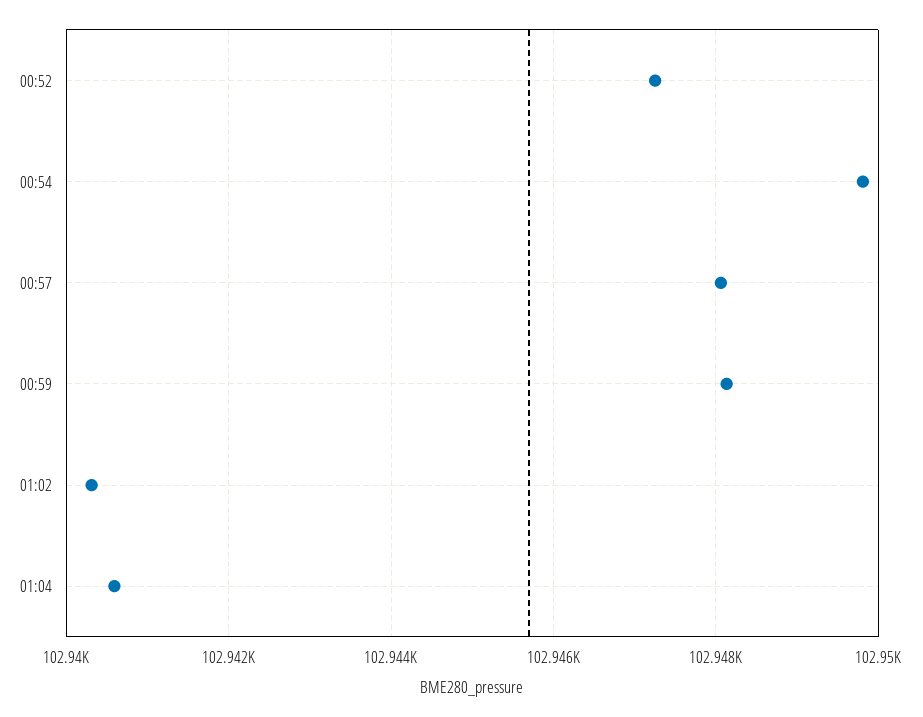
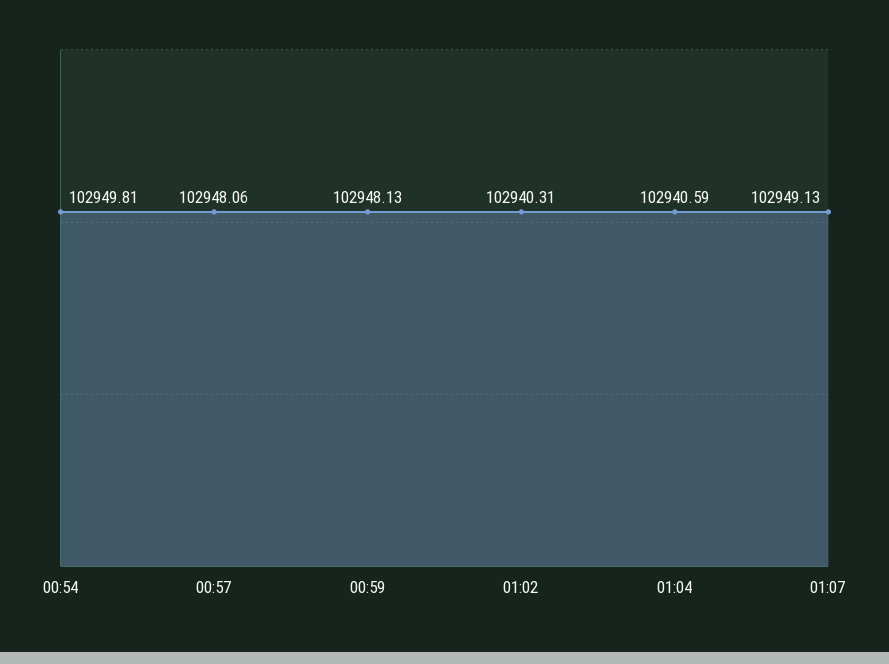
00:52: 102947.2 -> none
01:07: none -> 102949.13

